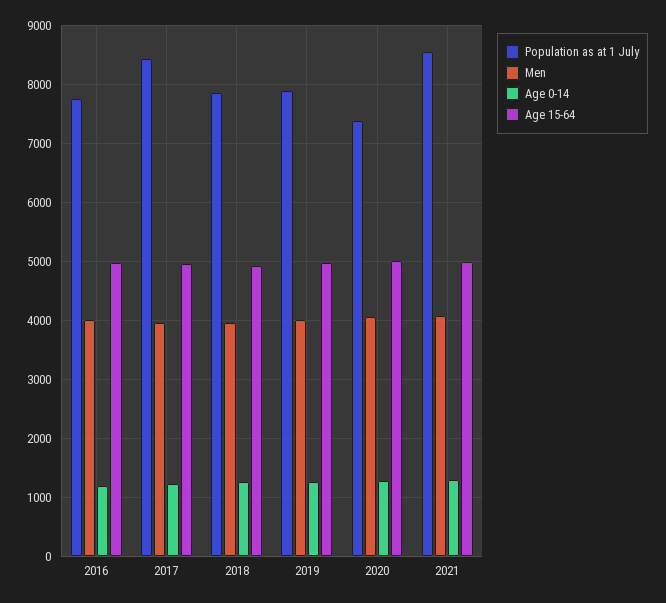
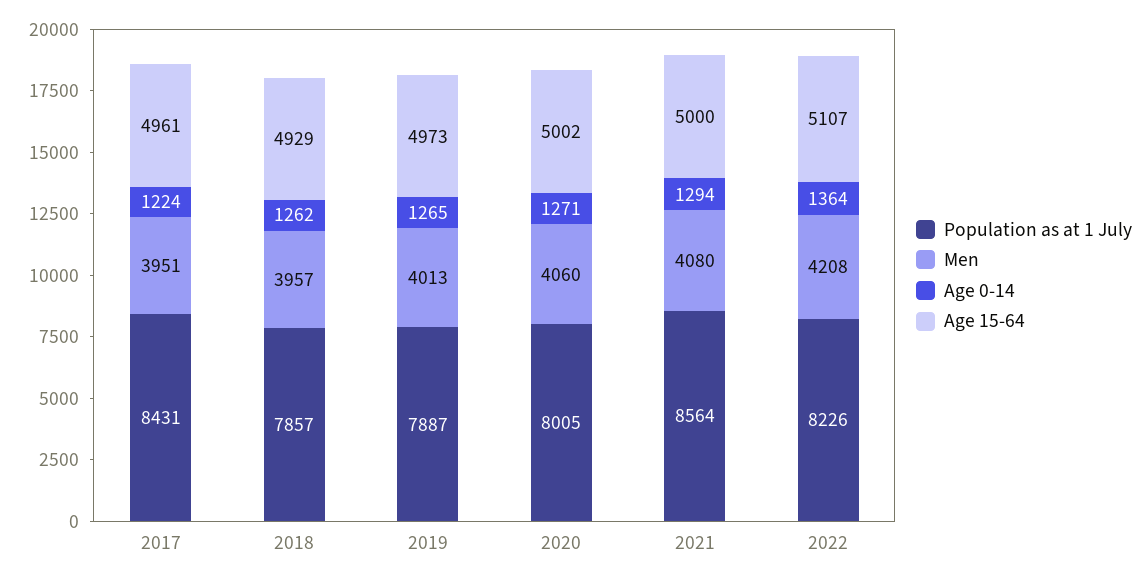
Population as at 1 July, 2016: 7800 -> none
Men, 2016: 4000 -> none
Age 0-14, 2016: 1200 -> none
Age 15-64, 2016: 5000 -> none
Population as at 1 July, 2020: 7400 -> 8005
Population as at 1 July, 2022: none -> 8226
Men, 2022: none -> 4208
Age 0-14, 2022: none -> 1364
Age 15-64, 2022: none -> 5107

